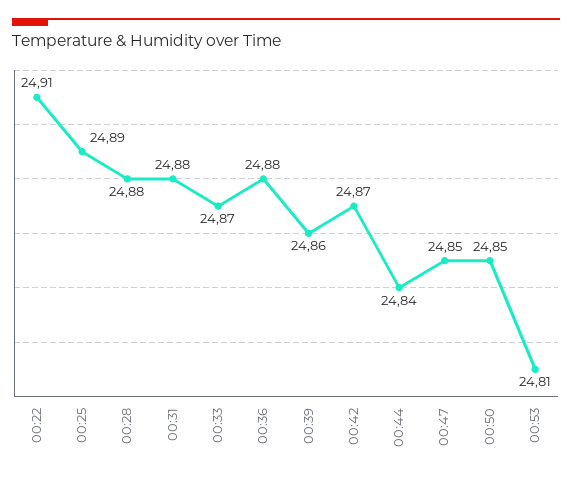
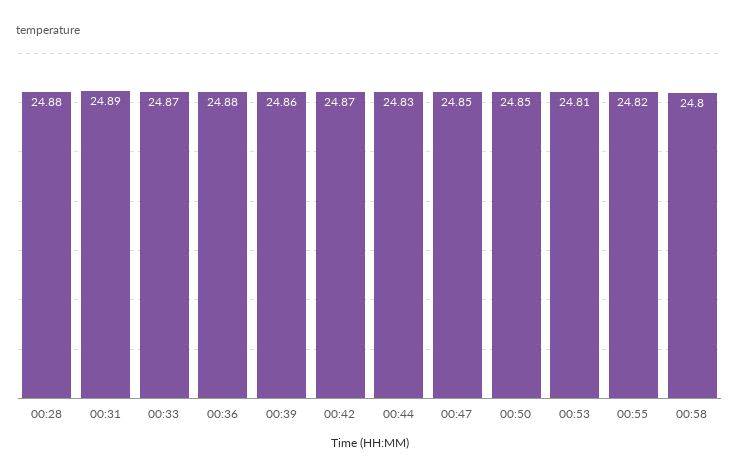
00:22: 24.91 -> none
00:25: 24.89 -> none
00:31: 24.88 -> 24.89
00:44: 24.84 -> 24.83
00:55: none -> 24.82
00:58: none -> 24.8

